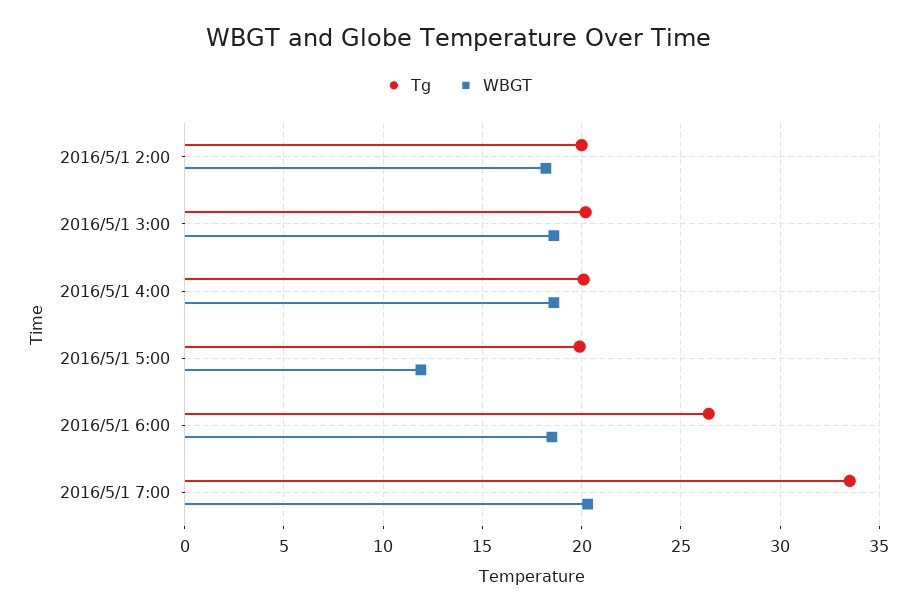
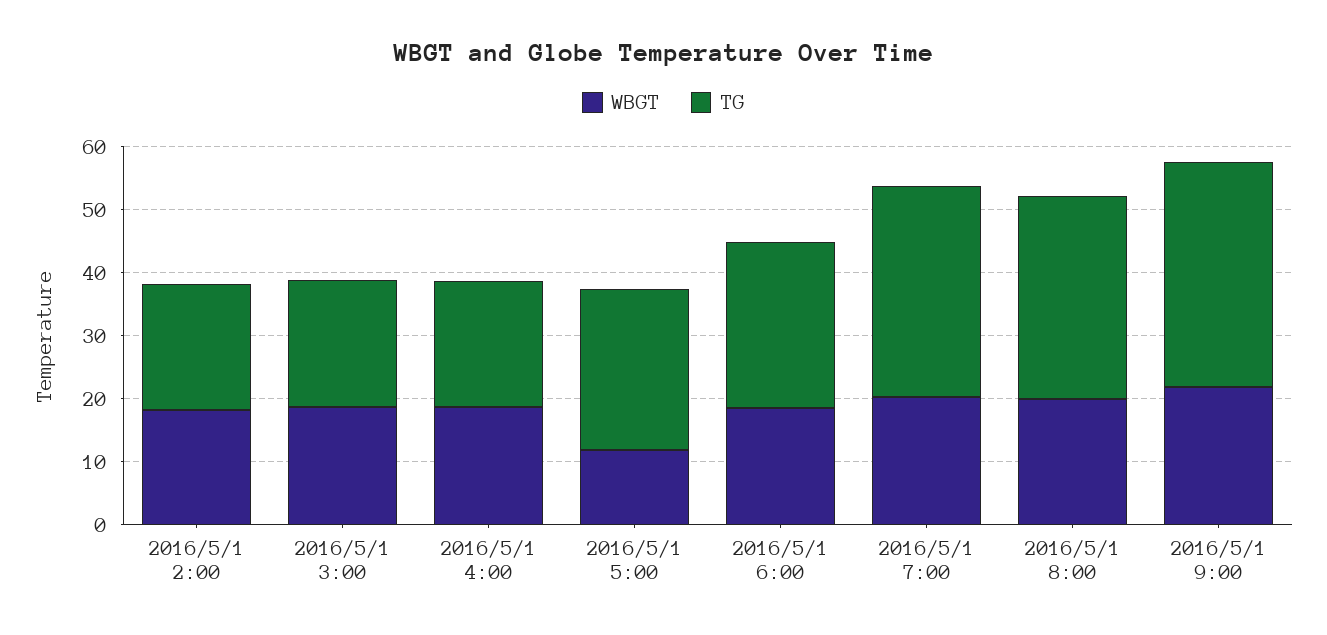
Tg, 2016/5/1 5:00: 20 -> 26
WBGT, 2016/5/1 8:00: none -> 20
Tg, 2016/5/1 8:00: none -> 32
WBGT, 2016/5/1 9:00: none -> 22
Tg, 2016/5/1 9:00: none -> 36

